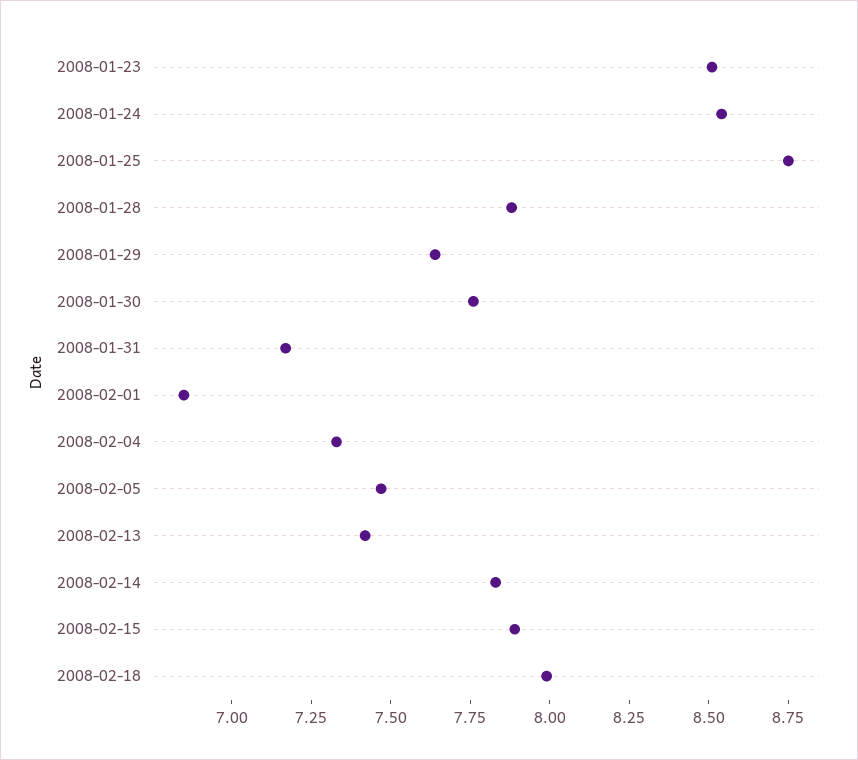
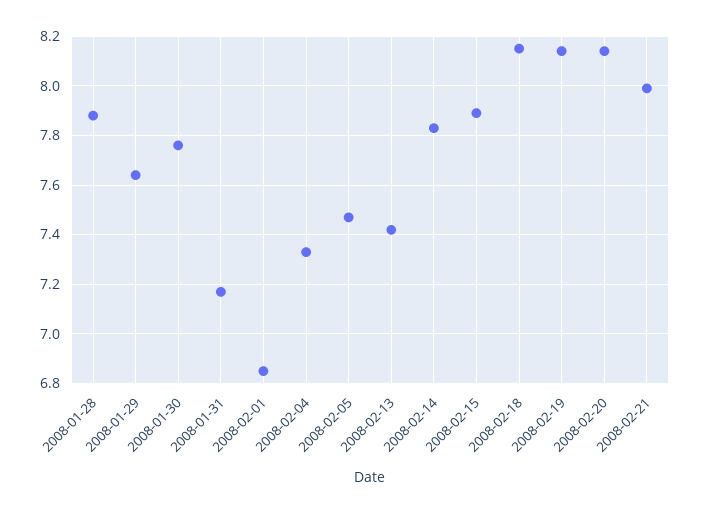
2008-01-23: 8.5 -> none
2008-01-24: 8.55 -> none
2008-01-25: 8.75 -> none
2008-02-18: 8 -> 8.15
2008-02-19: none -> 8.15
2008-02-20: none -> 8.15
2008-02-21: none -> 8

